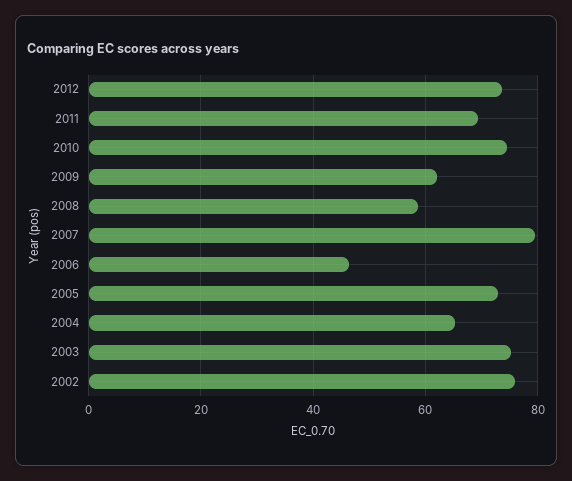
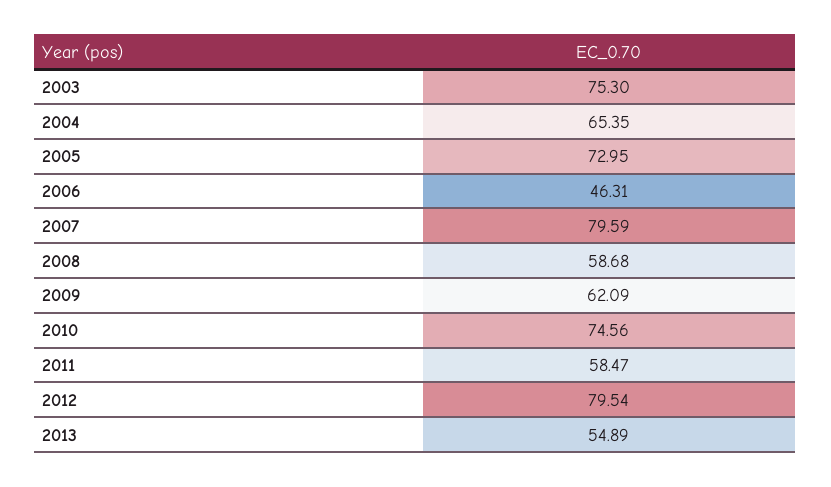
2012: 74 -> 79.54
2011: 70 -> 58.47
2002: 76 -> none
2013: none -> 54.89

